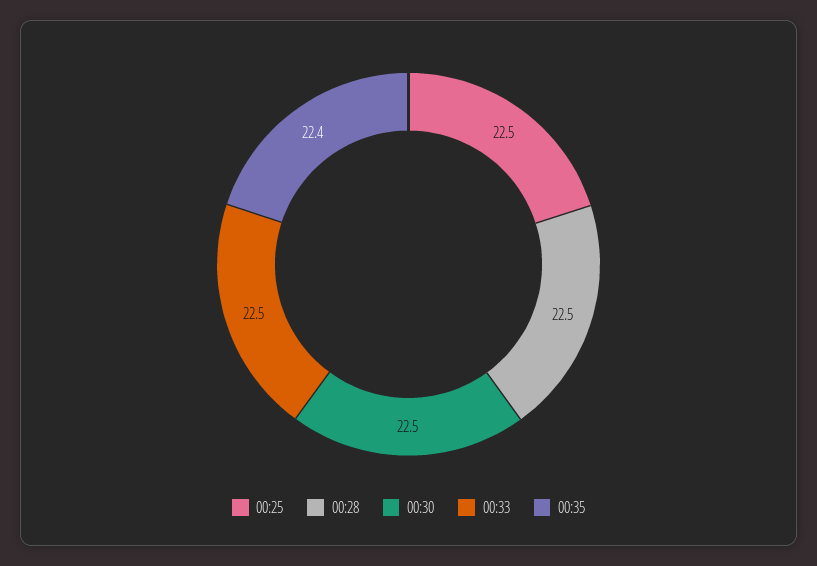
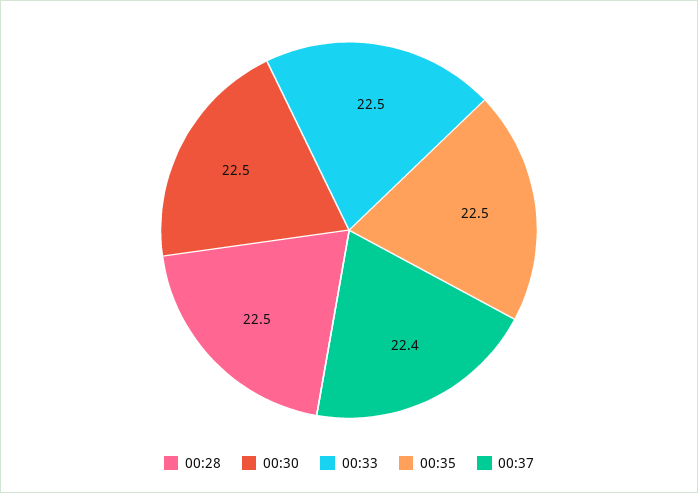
00:25: 22.5 -> none
00:35: 22.4 -> 22.5
00:37: none -> 22.4

